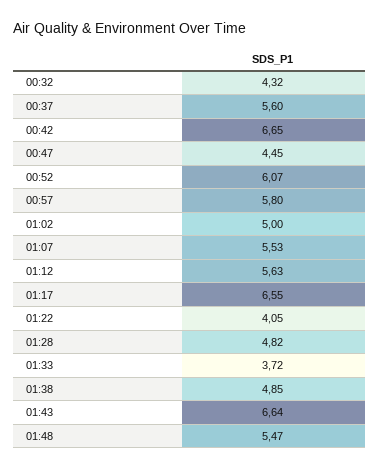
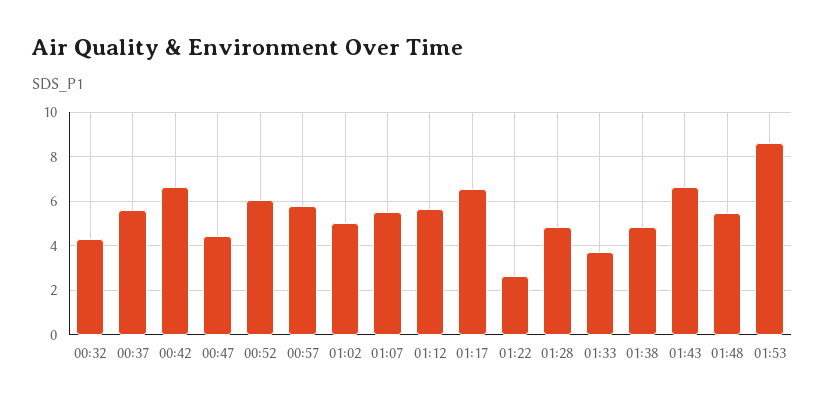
01:22: 4.05 -> 2.5
01:53: none -> 8.5

